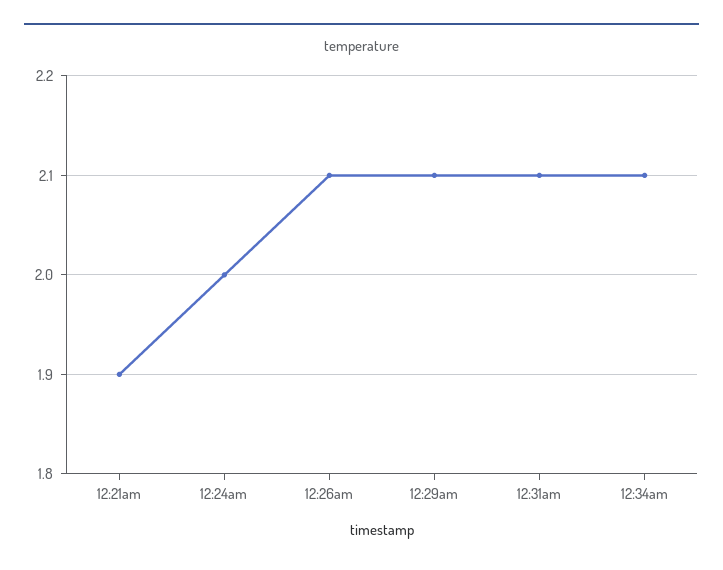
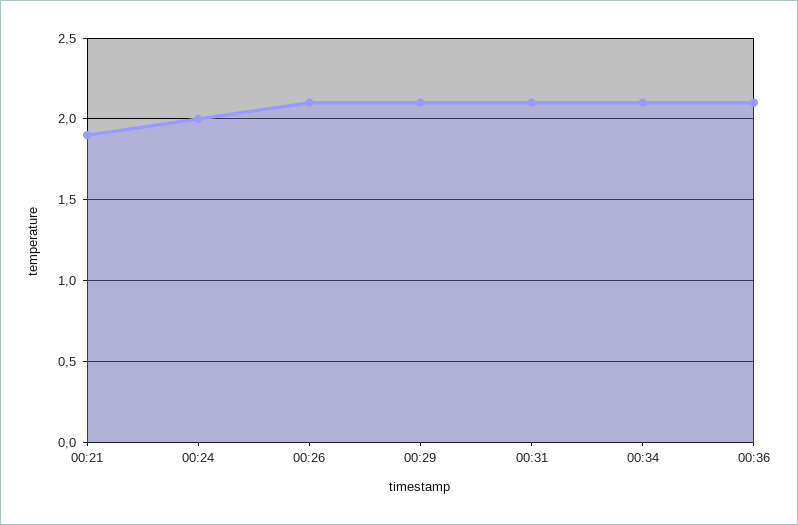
00:36: none -> 2.1

